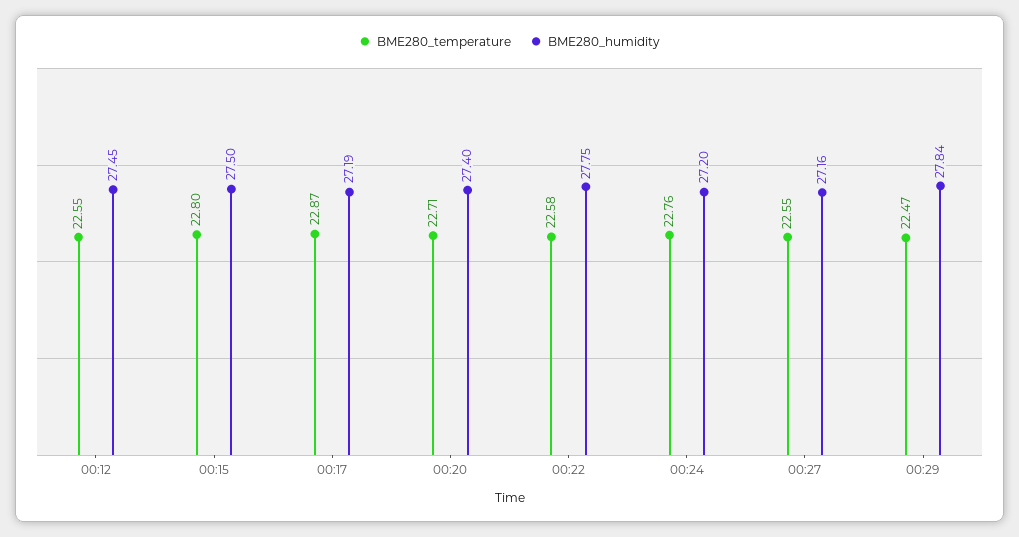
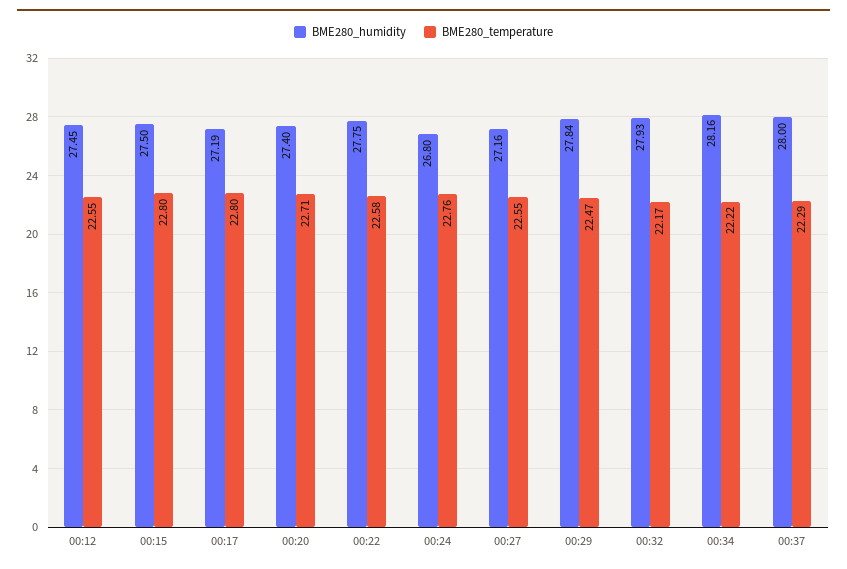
BME280_temperature, 00:17: 22.87 -> 22.8
BME280_humidity, 00:24: 27.2 -> 26.8
BME280_humidity, 00:32: none -> 27.93
BME280_temperature, 00:32: none -> 22.17
BME280_humidity, 00:34: none -> 28.16
BME280_temperature, 00:34: none -> 22.22
BME280_humidity, 00:37: none -> 28
BME280_temperature, 00:37: none -> 22.29

